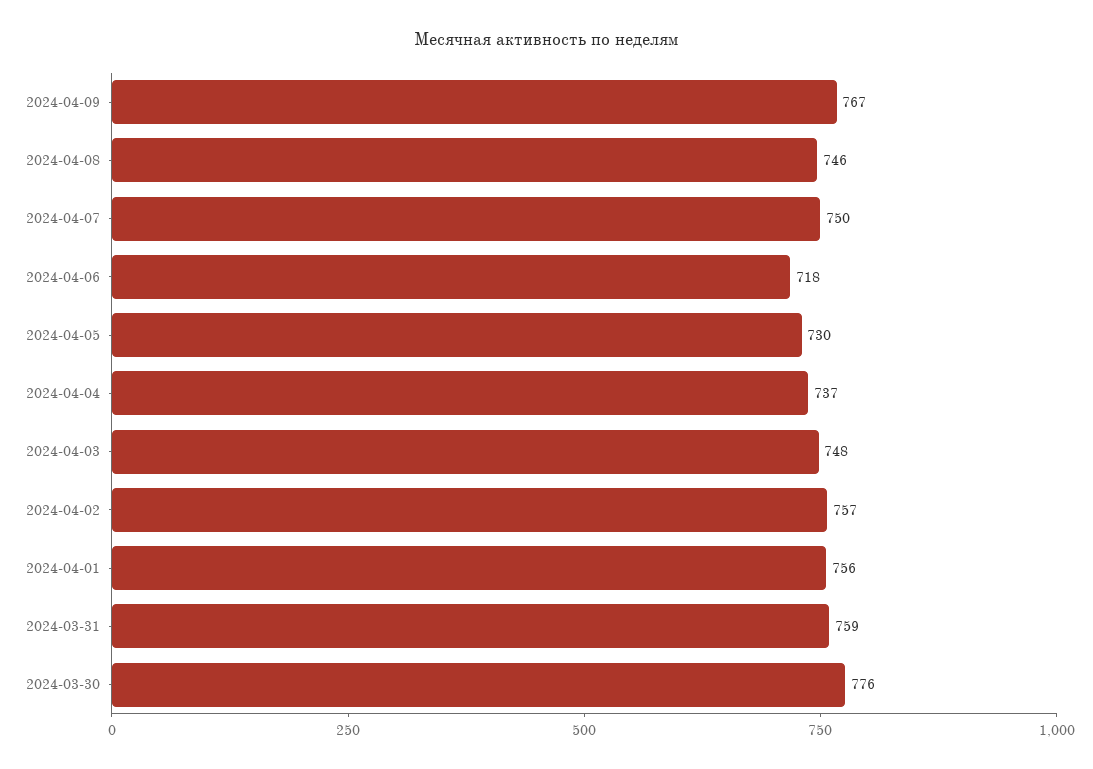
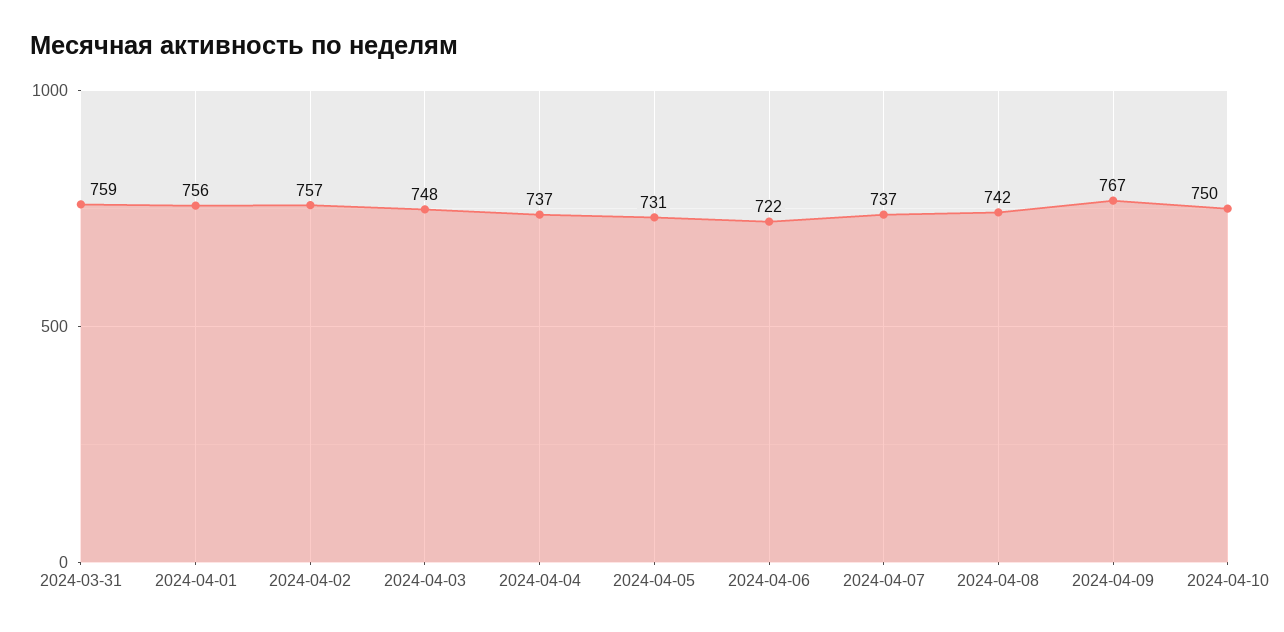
2024-04-08: 746 -> 742
2024-04-07: 750 -> 737
2024-04-06: 718 -> 722
2024-04-05: 730 -> 731
2024-03-30: 776 -> none
2024-04-10: none -> 750

